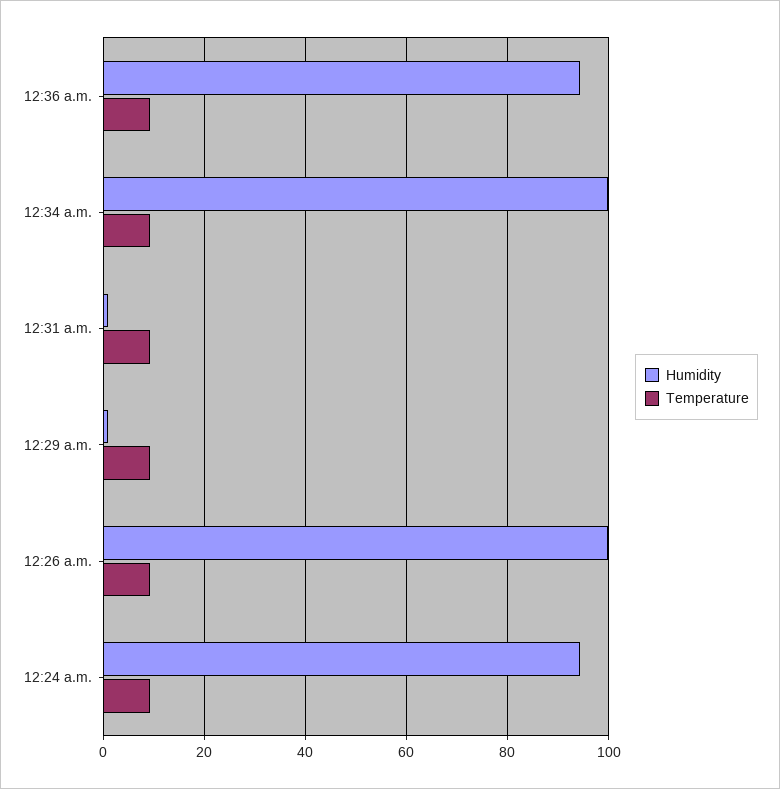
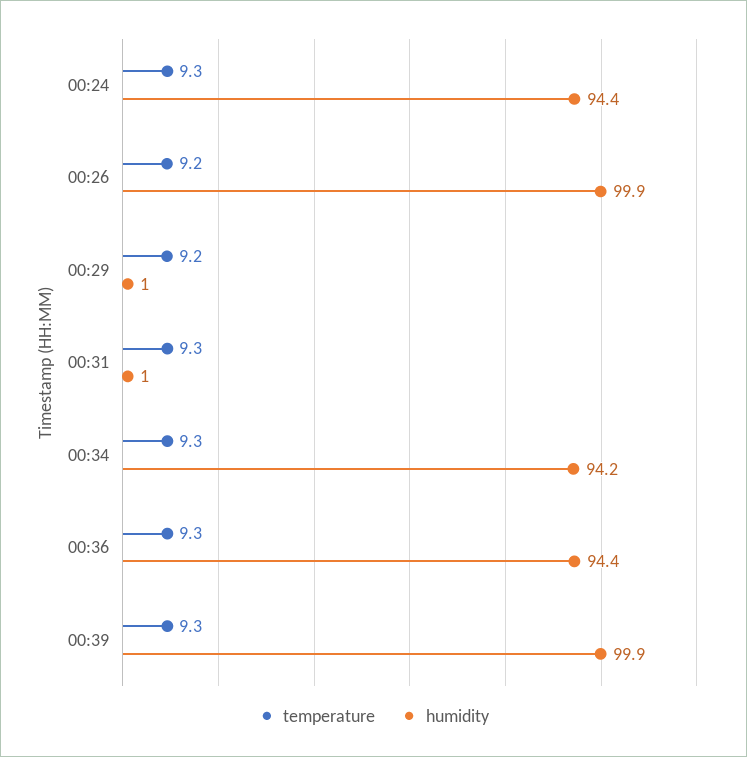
Humidity, 12:34 a.m.: 100 -> 94.2
Temperature, 00:39: none -> 9.3
Humidity, 00:39: none -> 99.9

